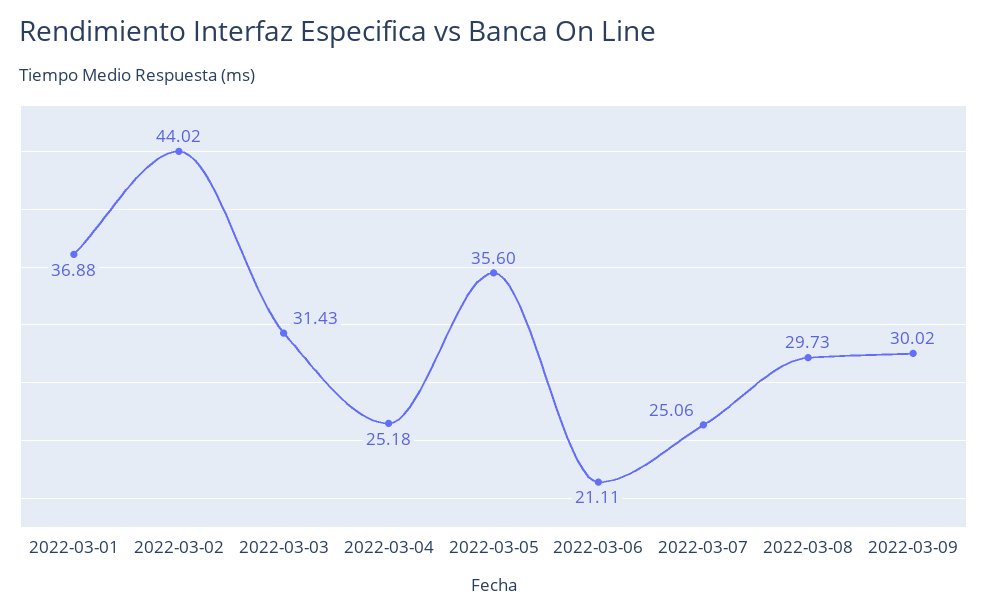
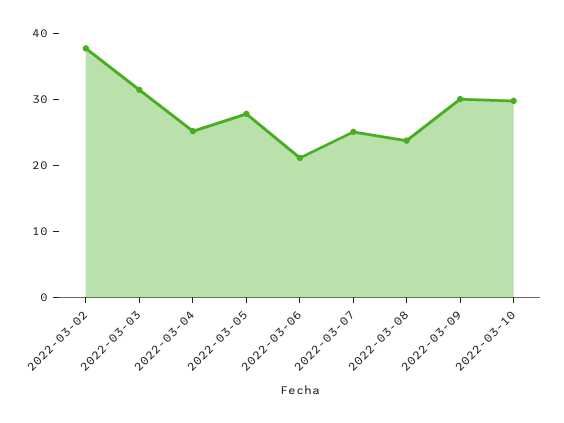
2022-03-01: 36.88 -> none
2022-03-02: 44.02 -> 38
2022-03-05: 35.6 -> 28
2022-03-08: 29.73 -> 24
2022-03-10: none -> 30

